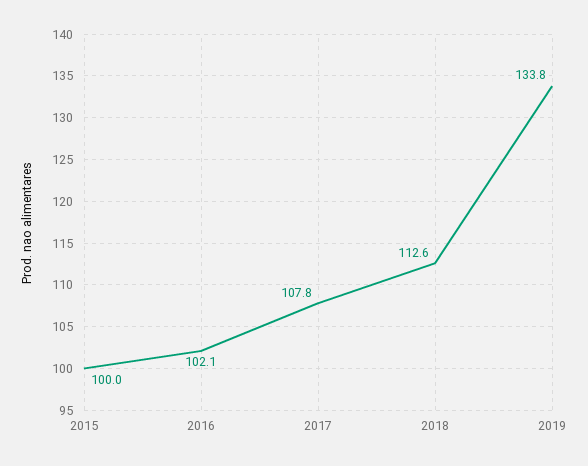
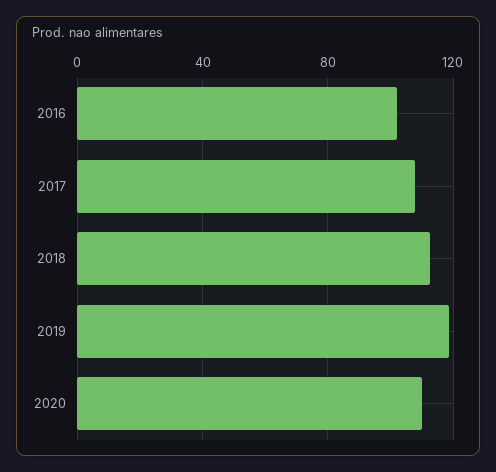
2015: 100 -> none
2019: 133.8 -> 120
2020: none -> 110

